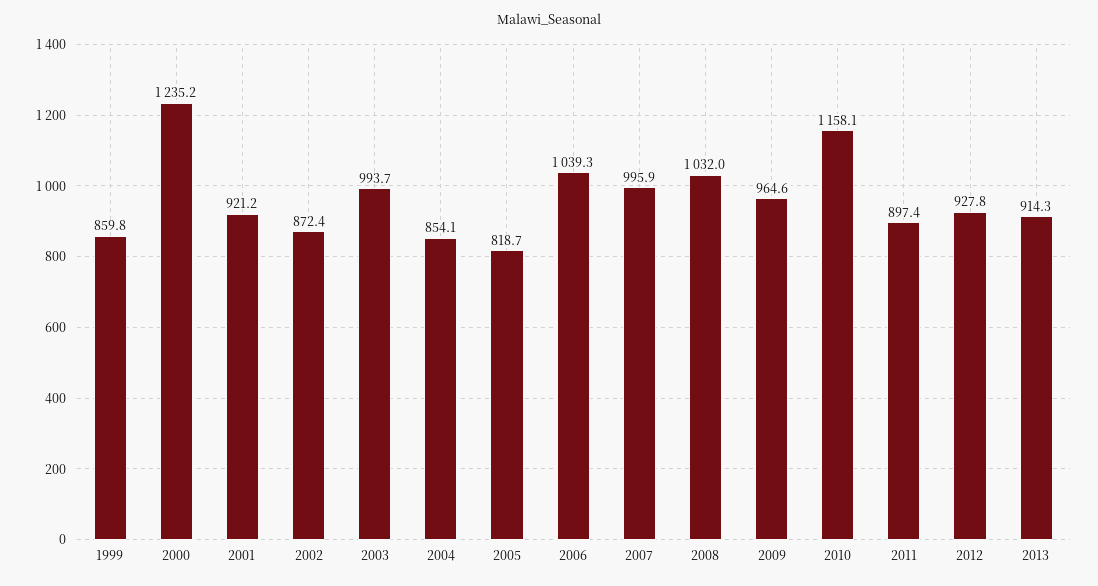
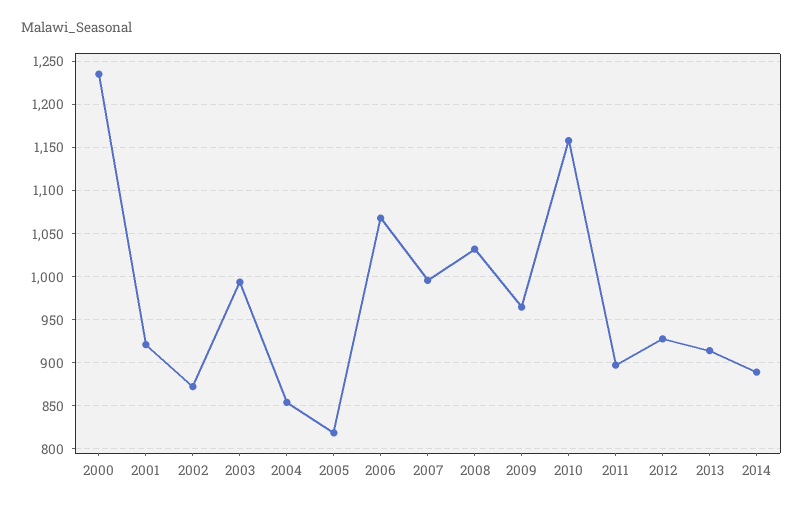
1999: 859.8 -> none
2006: 1039.3 -> 1070
2014: none -> 890

